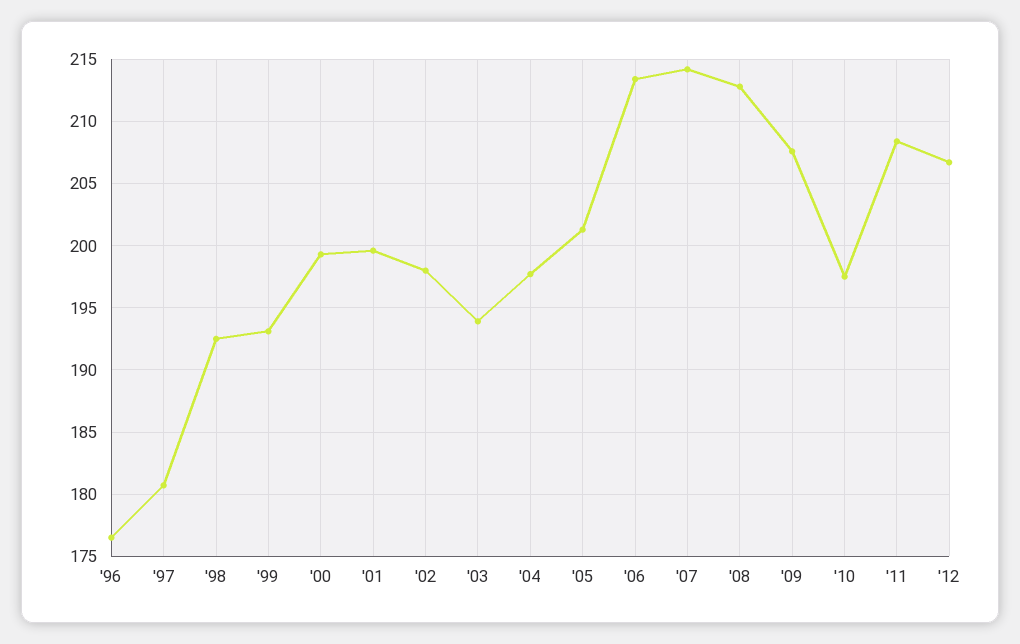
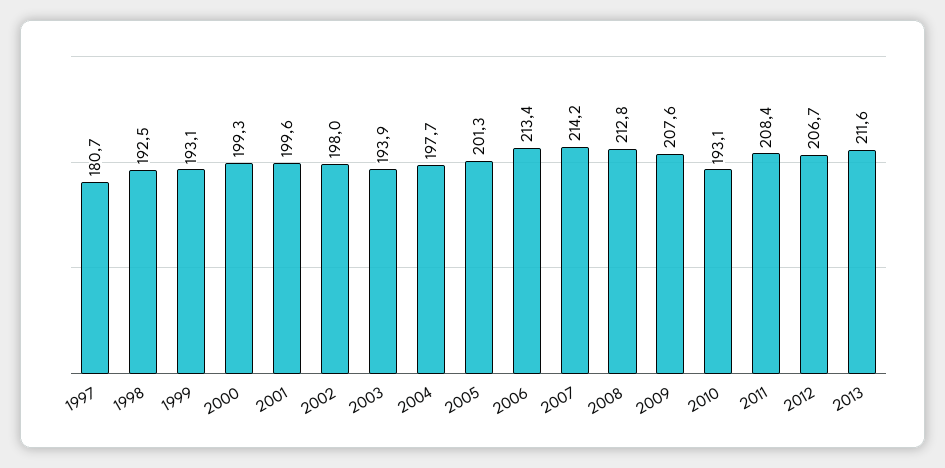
'96: 176.5 -> none
'10: 197.5 -> 193.1
2013: none -> 211.6

